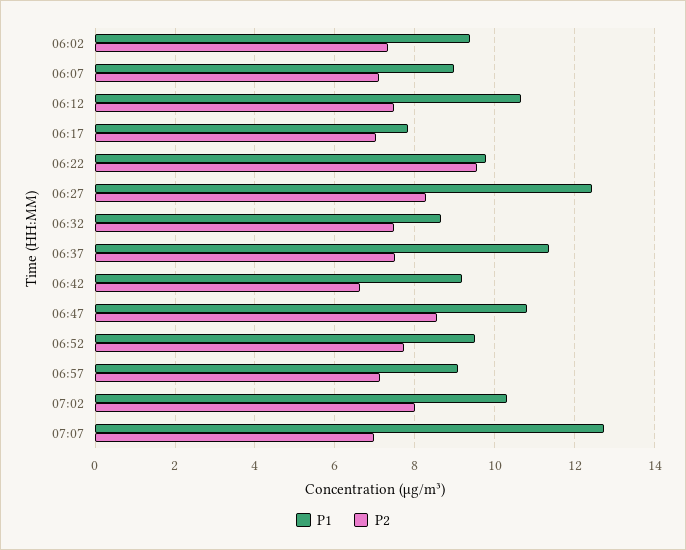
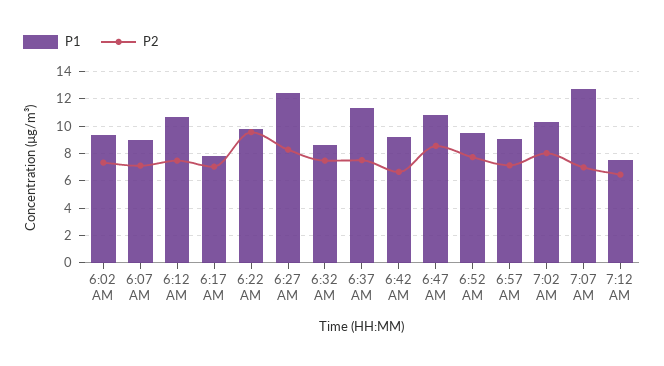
P1, 7:12 AM: none -> 7.5
P2, 7:12 AM: none -> 6.5

